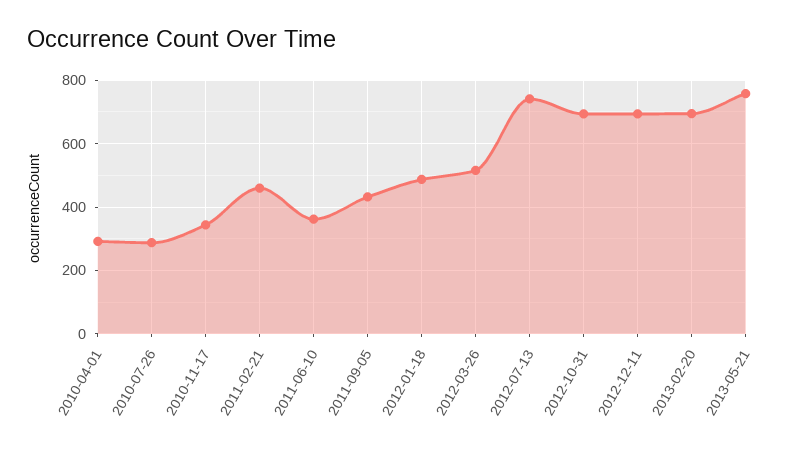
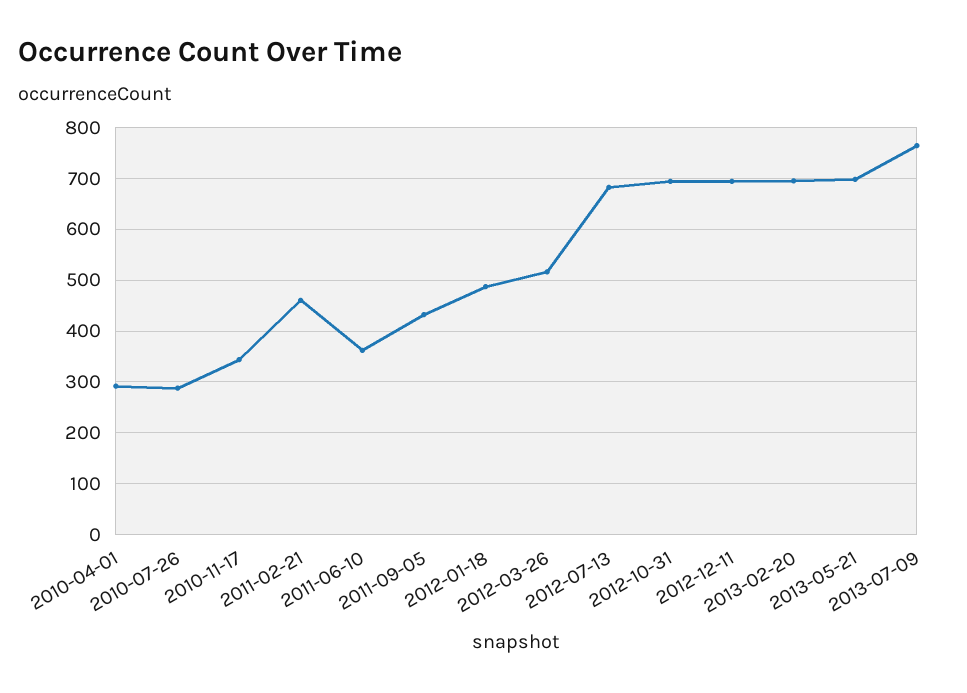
2012-07-13: 740 -> 680
2013-05-21: 760 -> 700
2013-07-09: none -> 760

